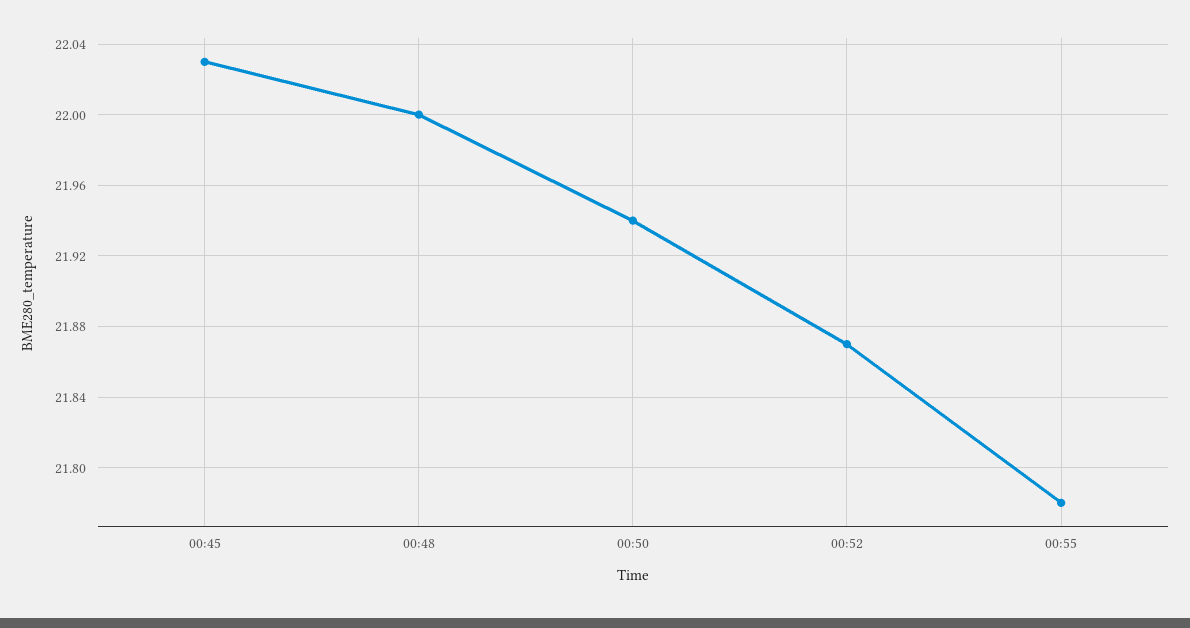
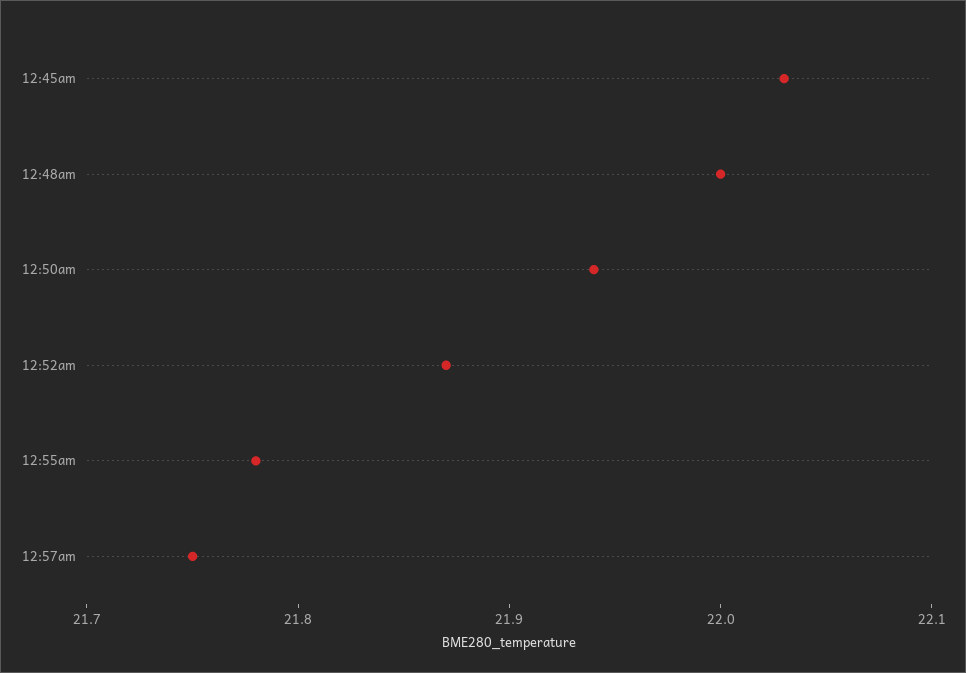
12:57am: none -> 21.75

